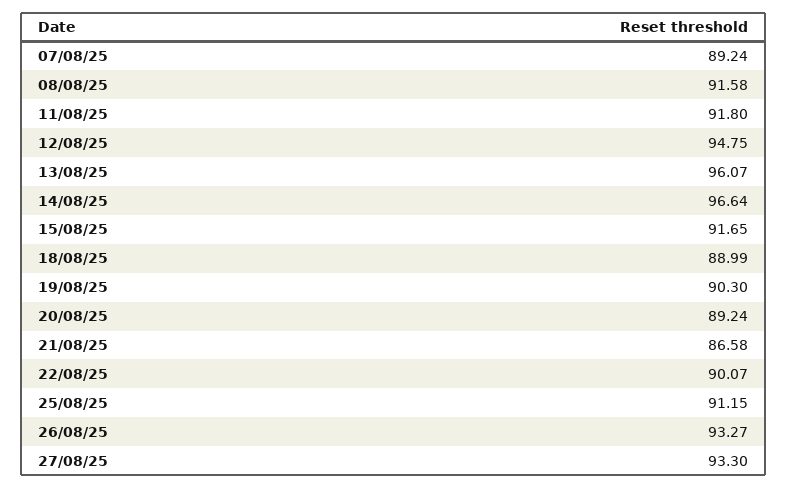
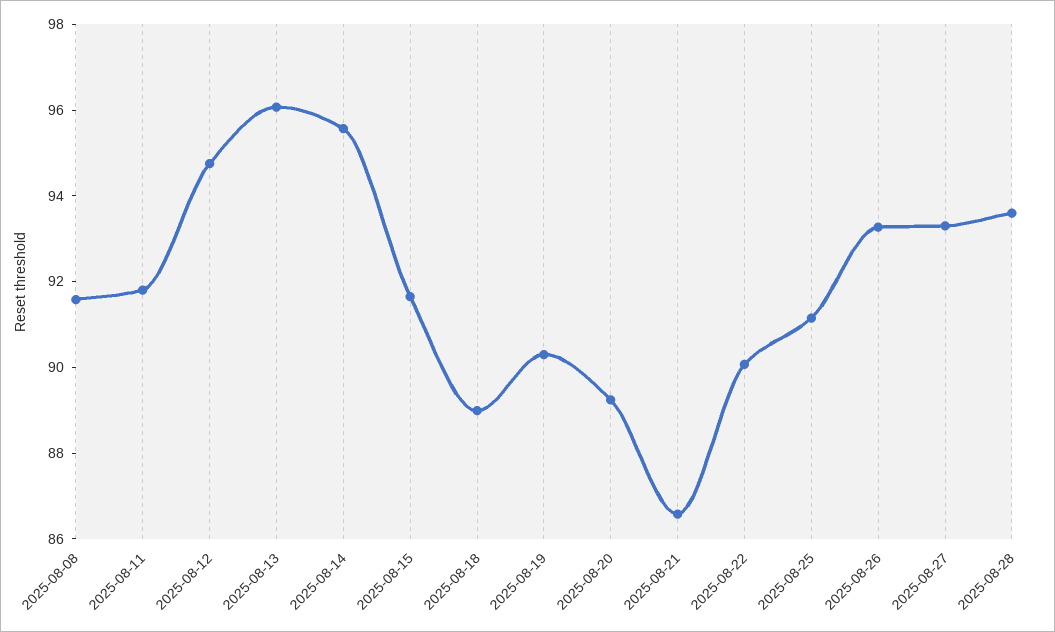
07/08/25: 89.24 -> none
14/08/25: 96.64 -> 95.5
2025-08-28: none -> 93.5

